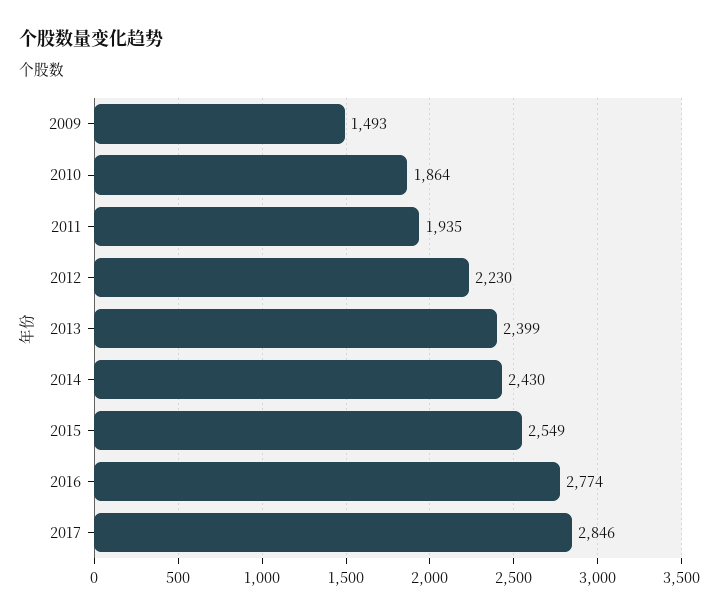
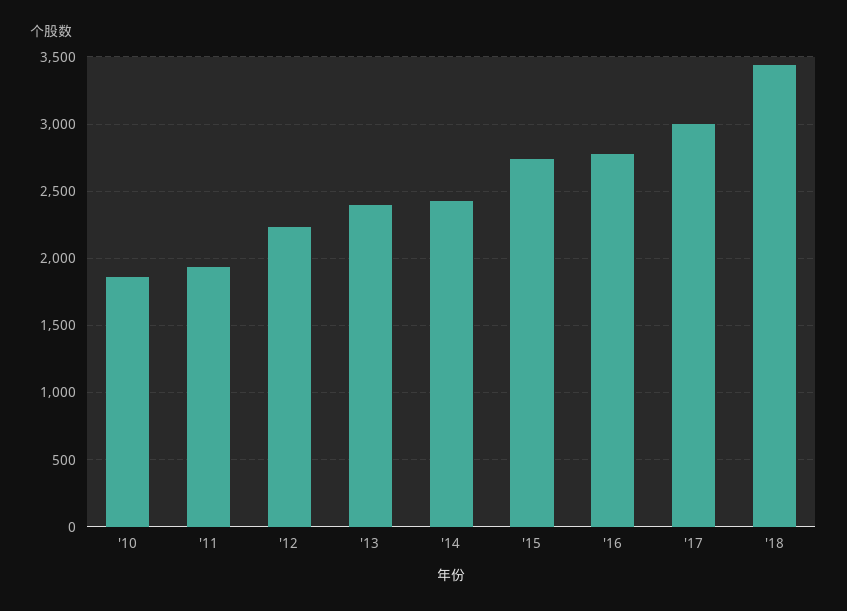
2009: 1493 -> none
2015: 2549 -> 2750
2017: 2846 -> 3000
'18: none -> 3450

